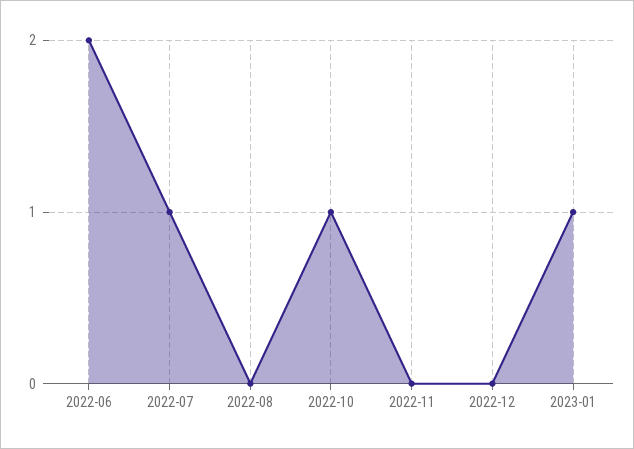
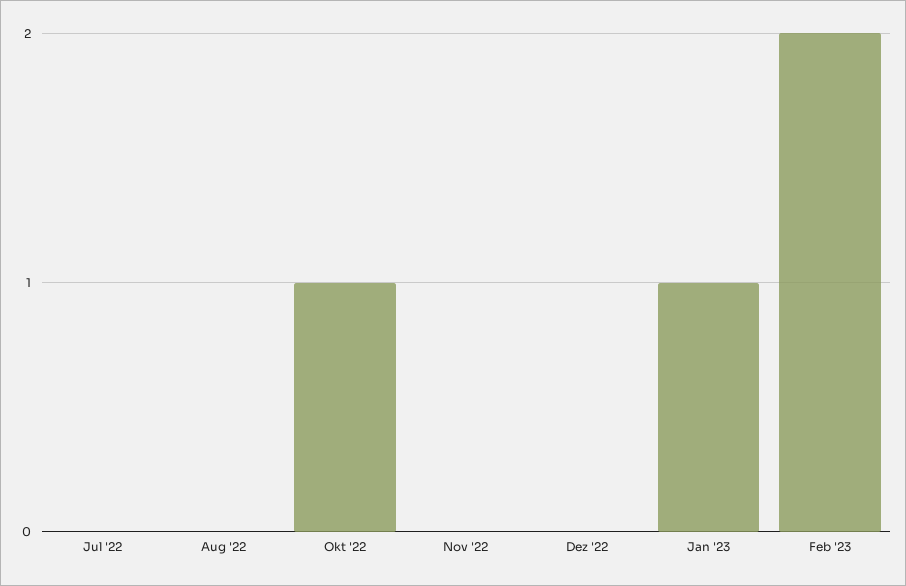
2022-06: 2 -> none
2022-07: 1 -> 0
Feb '23: none -> 2

